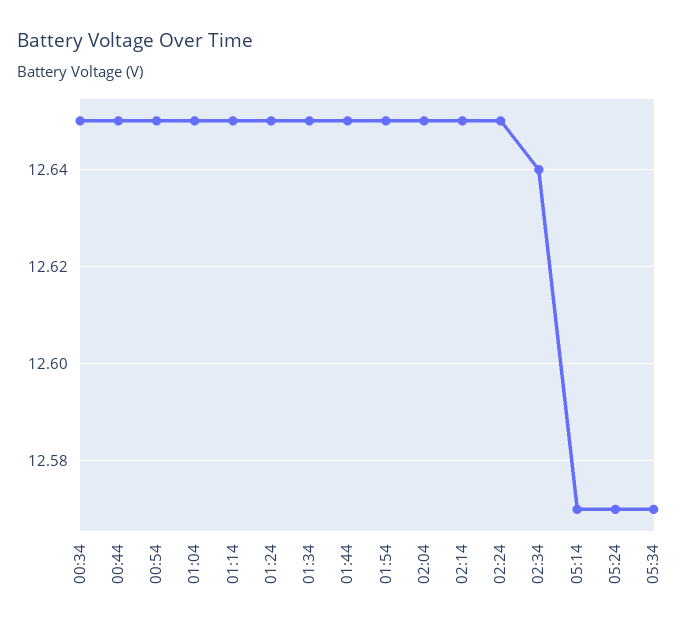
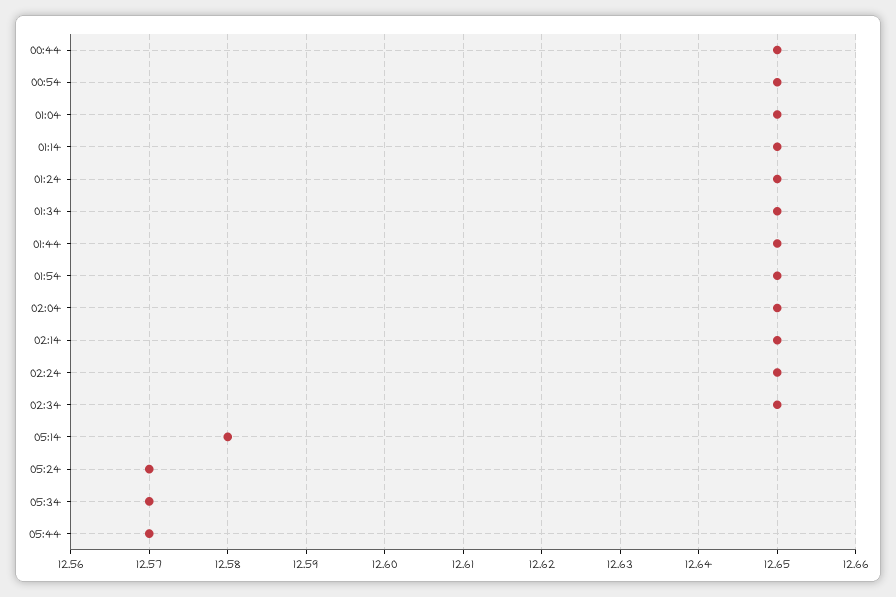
00:34: 12.65 -> none
02:34: 12.64 -> 12.65
05:14: 12.57 -> 12.58
05:44: none -> 12.57

